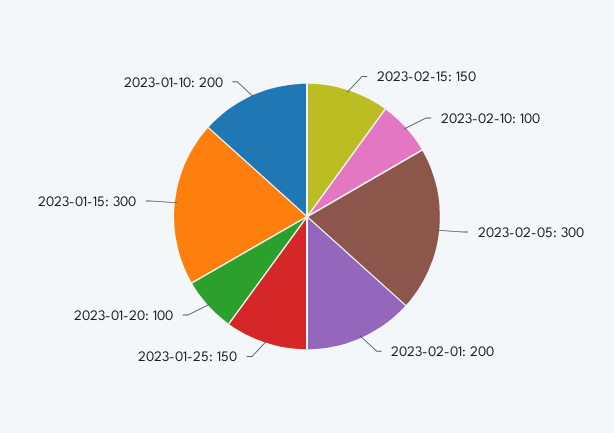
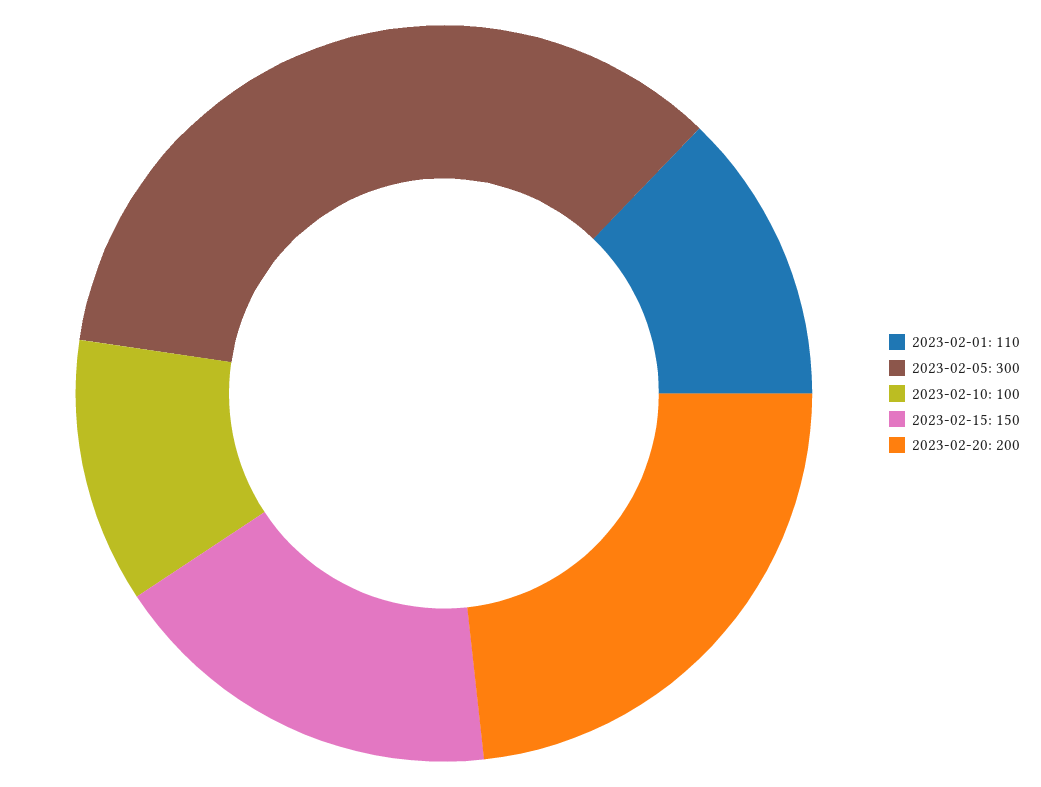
2023-02-01: 200 -> 110
2023-01-25: 150 -> none
2023-01-20: 100 -> none
2023-01-15: 300 -> none
2023-01-10: 200 -> none
2023-02-20: none -> 200

